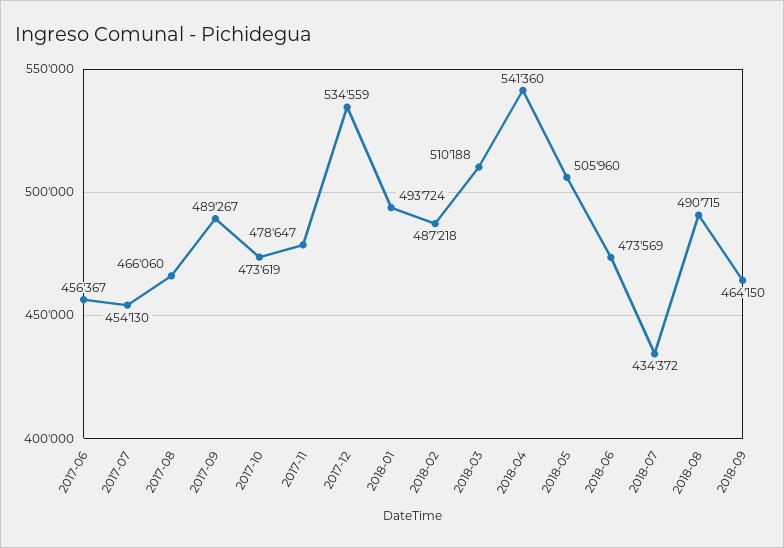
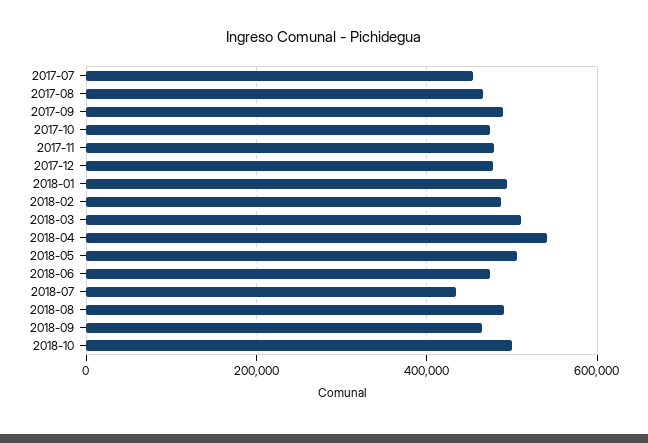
2017-06: 456367 -> none
2017-12: 534559 -> 480000
2018-10: none -> 500000

